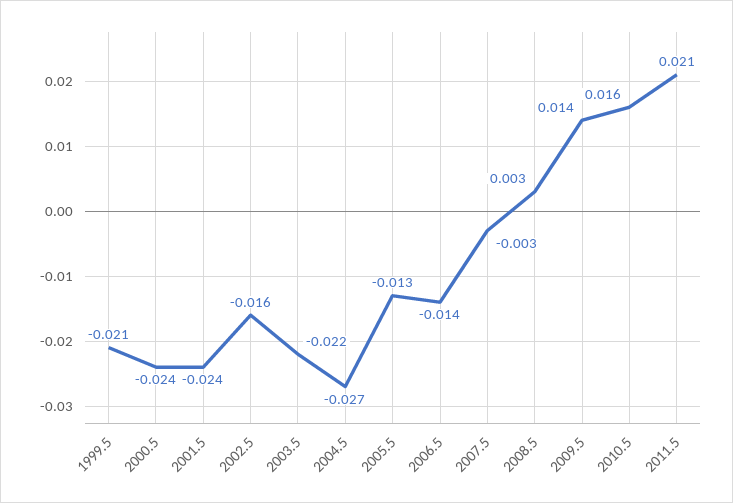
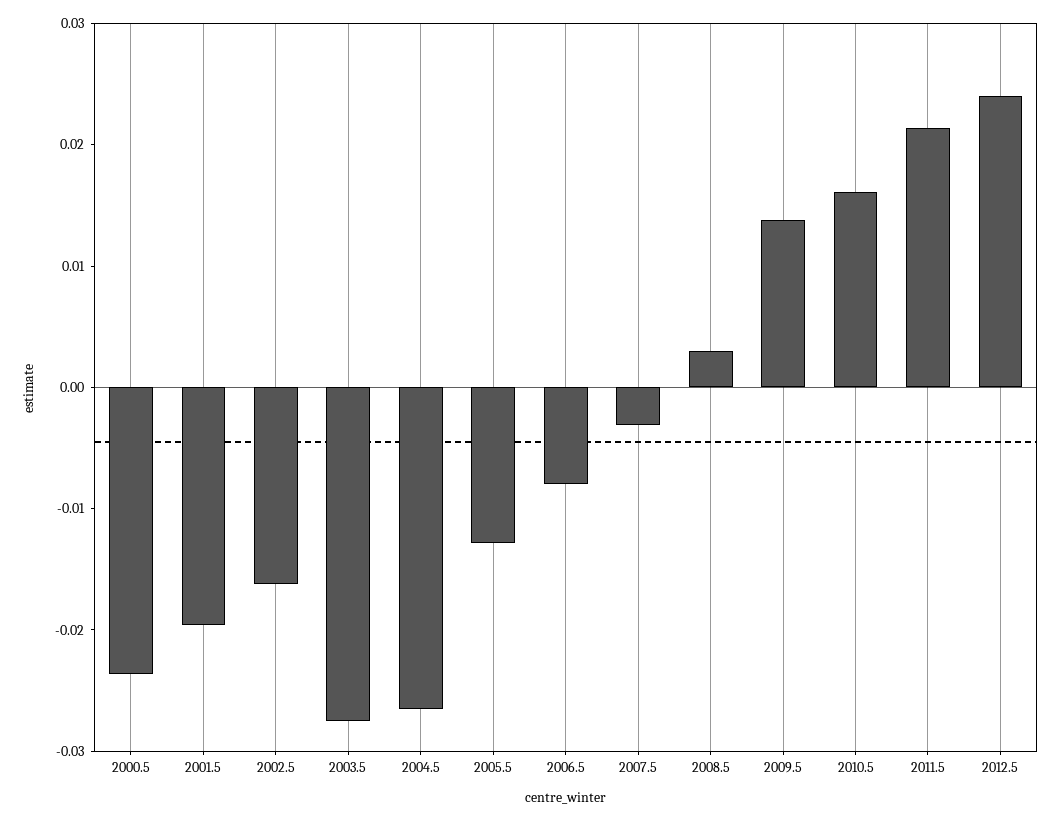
1999.5: -0.021 -> none
2001.5: -0.024 -> -0.02
2003.5: -0.022 -> -0.028
2006.5: -0.014 -> -0.008
2012.5: none -> 0.024

